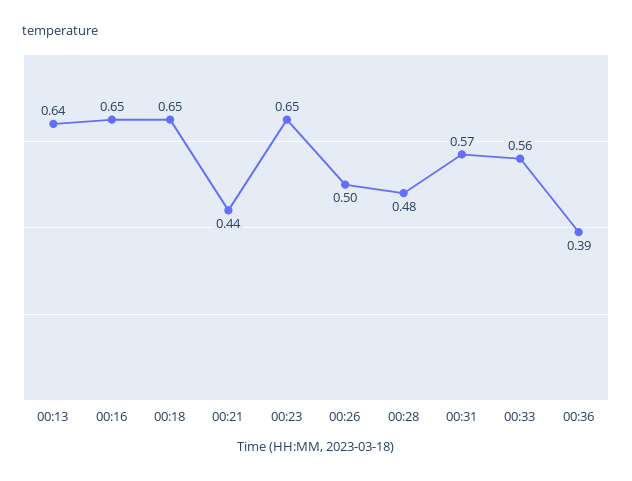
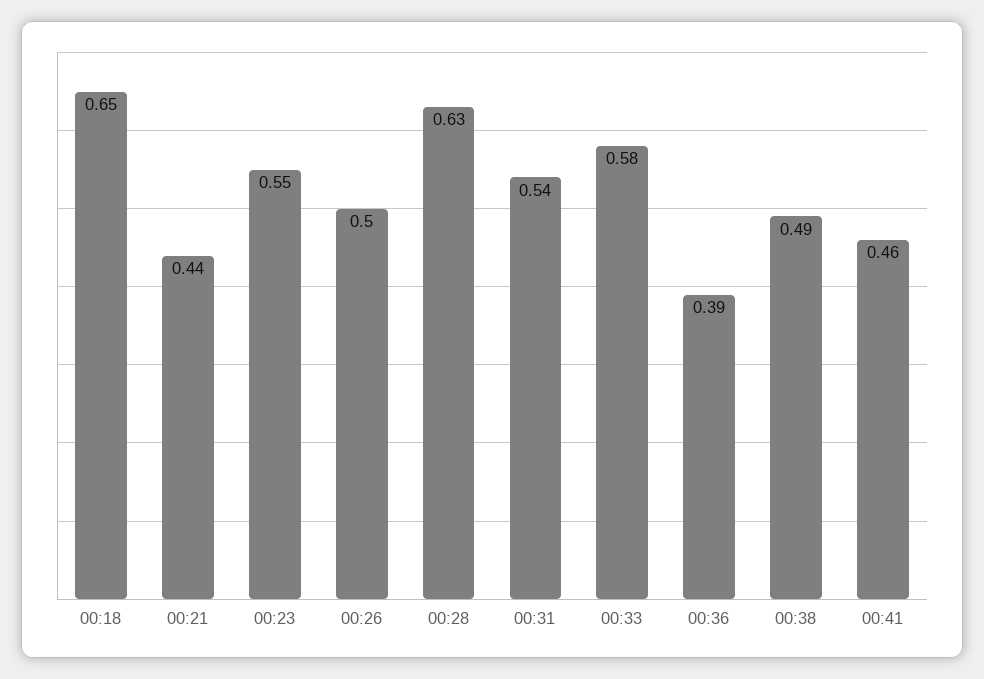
00:13: 0.64 -> none
00:16: 0.65 -> none
00:23: 0.65 -> 0.55
00:28: 0.48 -> 0.63
00:31: 0.57 -> 0.54
00:33: 0.56 -> 0.58
00:38: none -> 0.49
00:41: none -> 0.46

